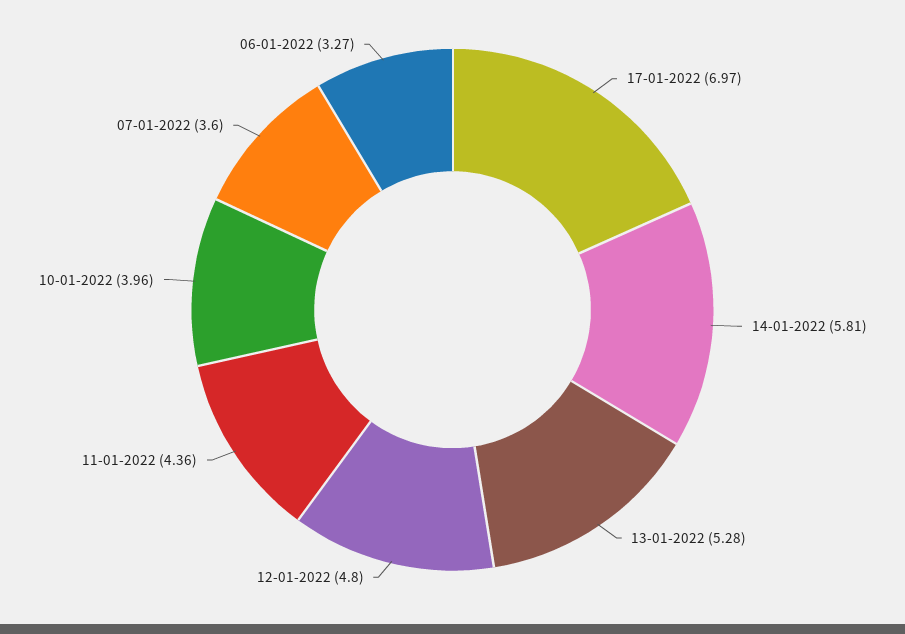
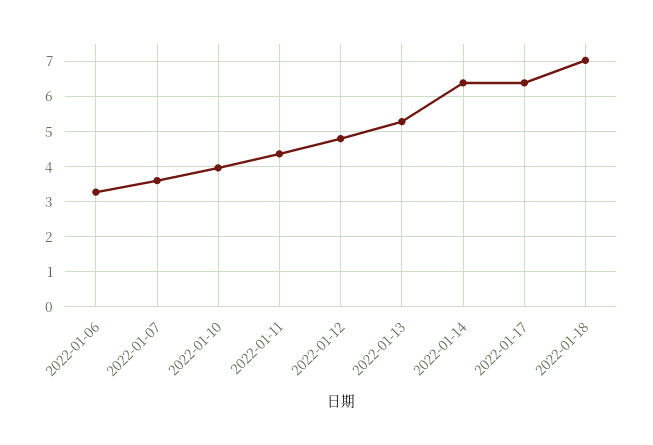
17-01-2022: 6.97 -> 6.4
14-01-2022: 5.81 -> 6.4
2022-01-18: none -> 7

